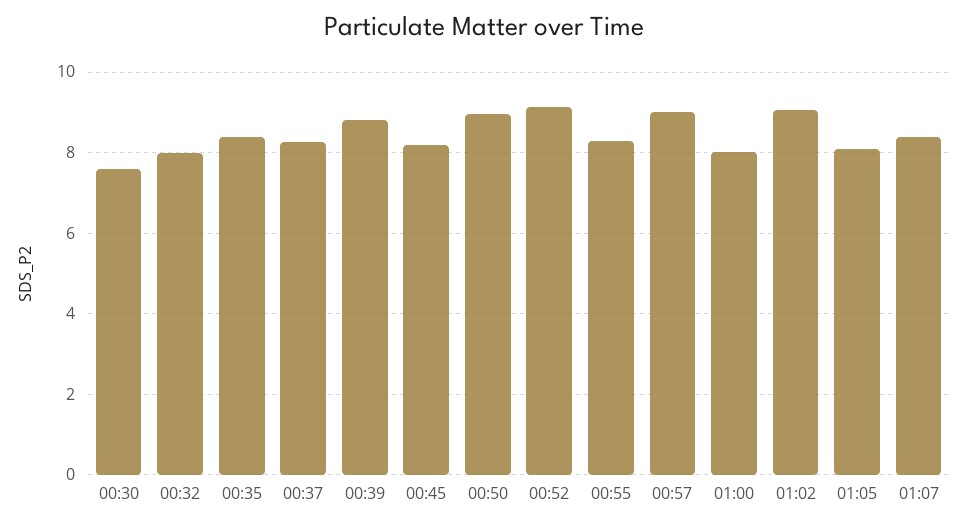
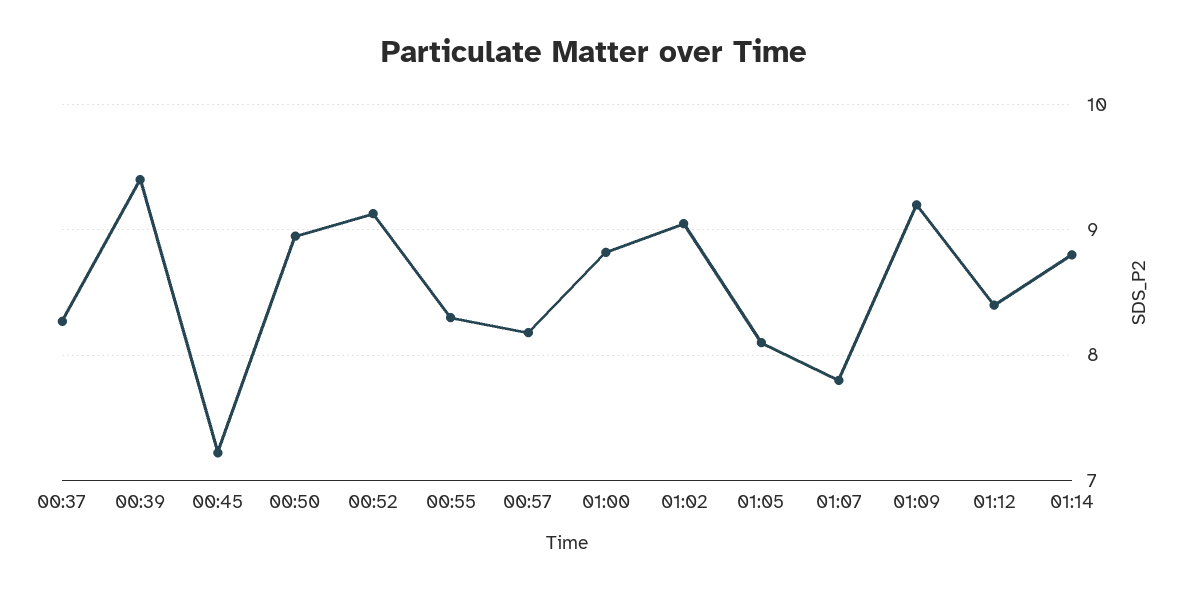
00:30: 7.6 -> none
00:32: 8 -> none
00:35: 8.4 -> none
00:39: 8.8 -> 9.4
00:45: 8.2 -> 7.2
00:57: 9 -> 8.2
01:00: 8 -> 8.8
01:07: 8.4 -> 7.8
01:09: none -> 9.2
01:12: none -> 8.4
01:14: none -> 8.8

